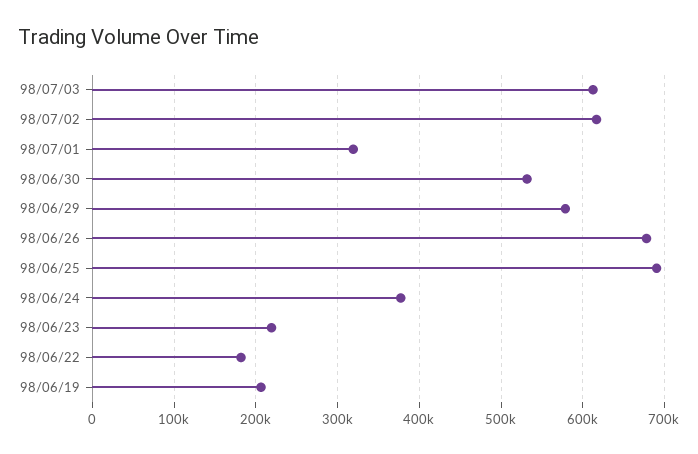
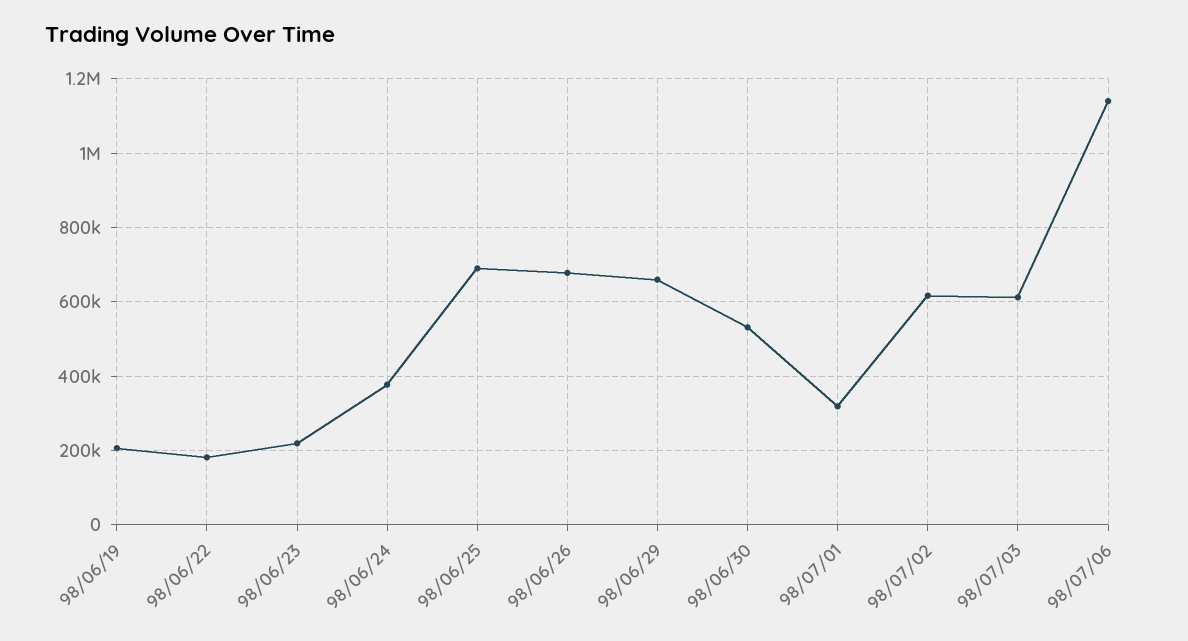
98/06/29: 580000 -> 660000
98/07/06: none -> 1140000

